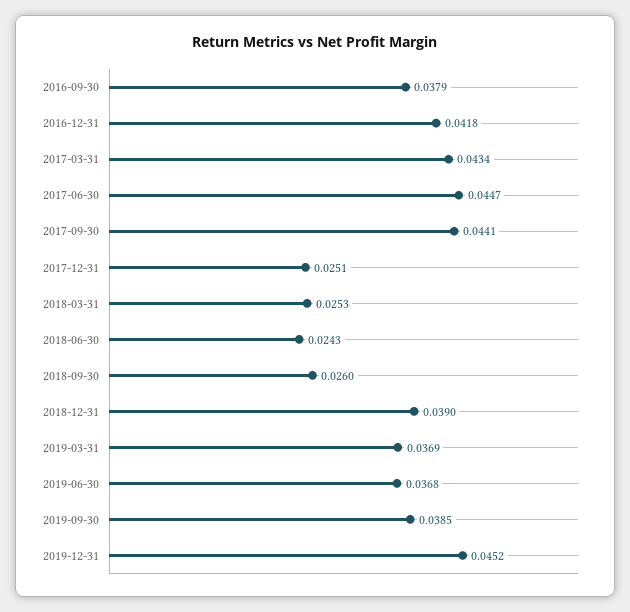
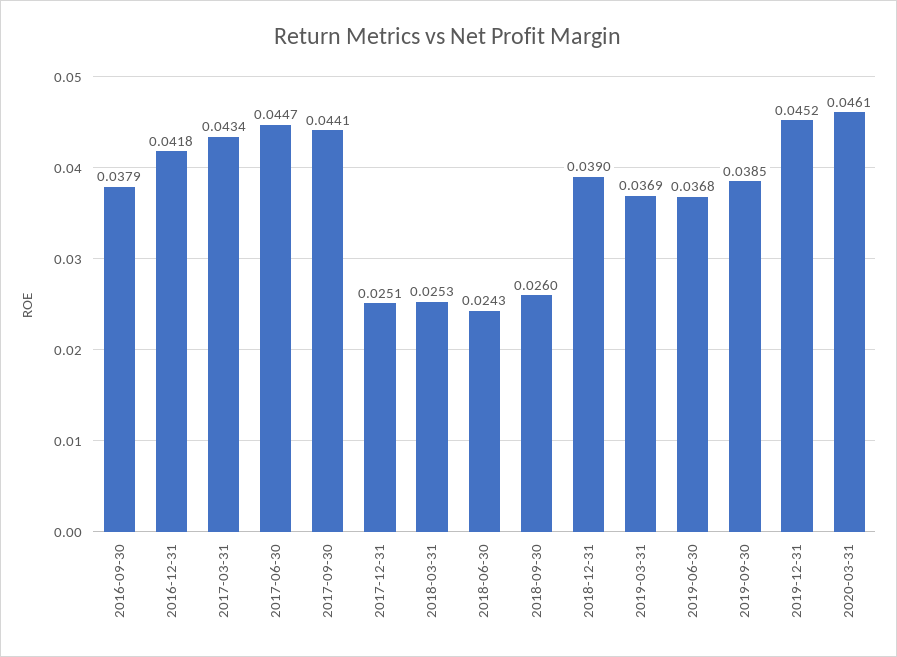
2020-03-31: none -> 0.0461

